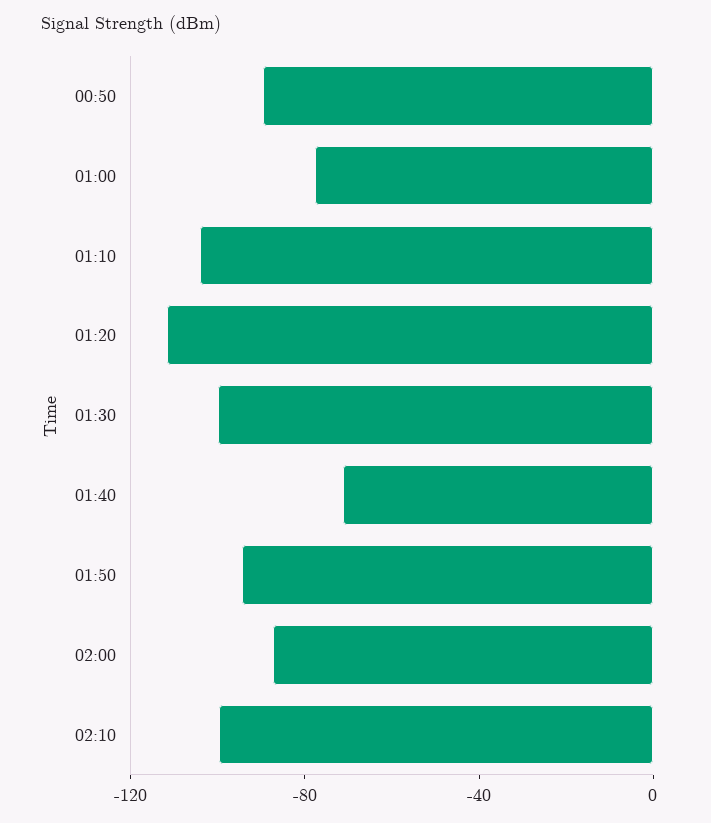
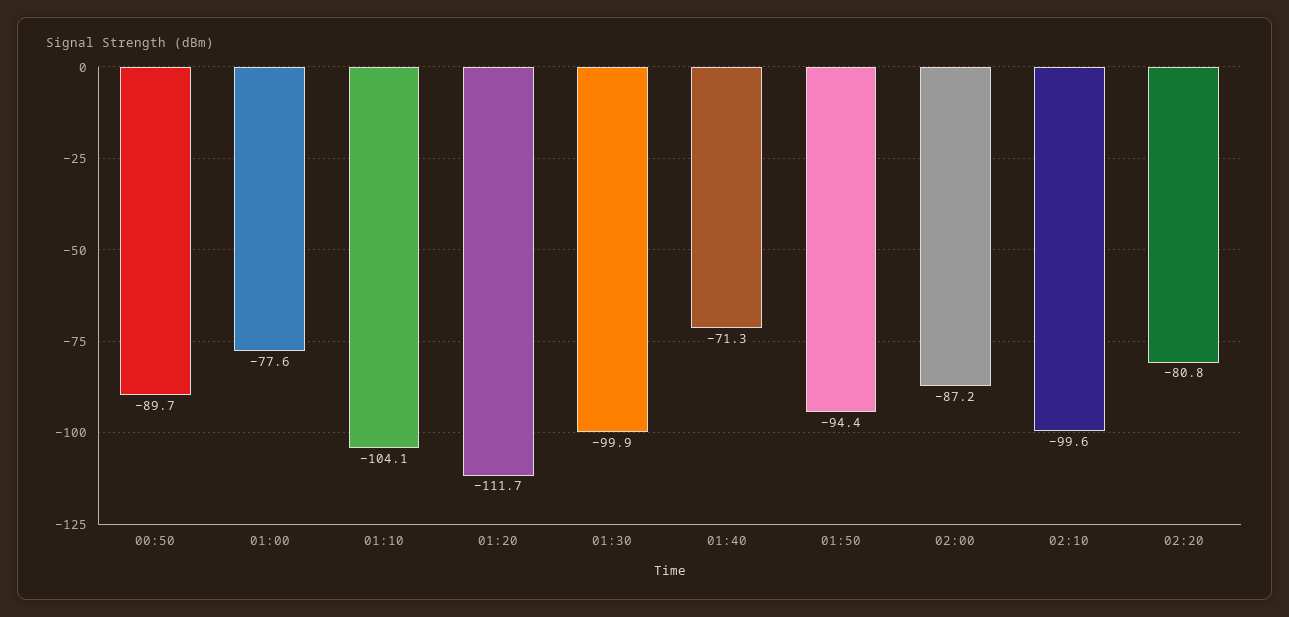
02:20: none -> -80.8

